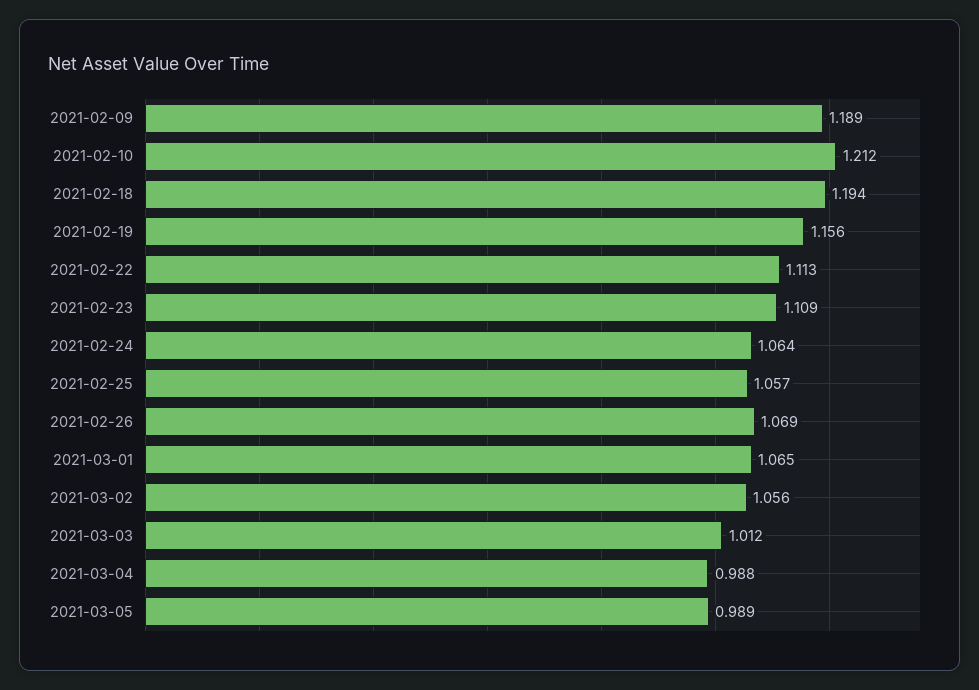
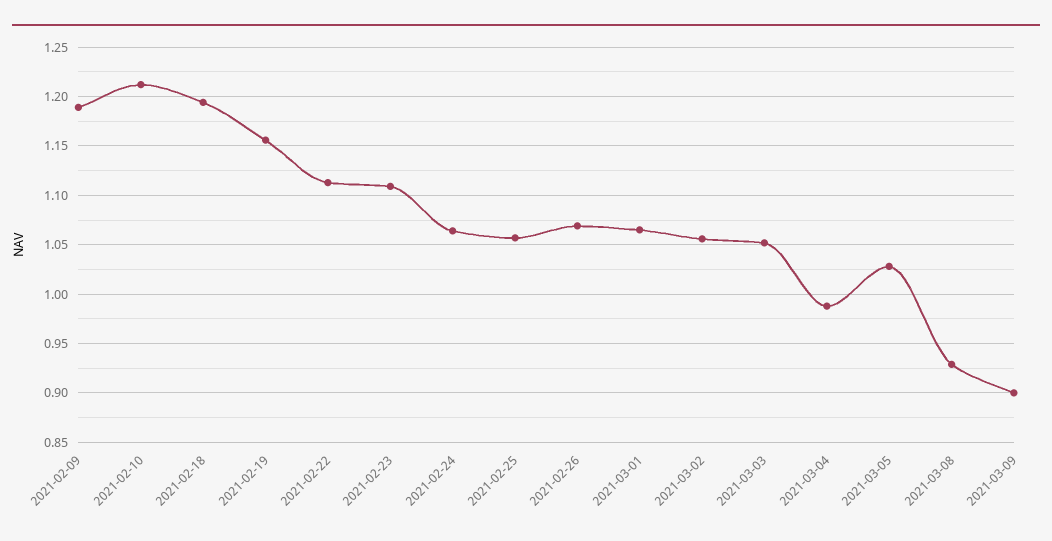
2021-03-03: 1.012 -> 1.05
2021-03-05: 0.989 -> 1.03
2021-03-08: none -> 0.93
2021-03-09: none -> 0.9

